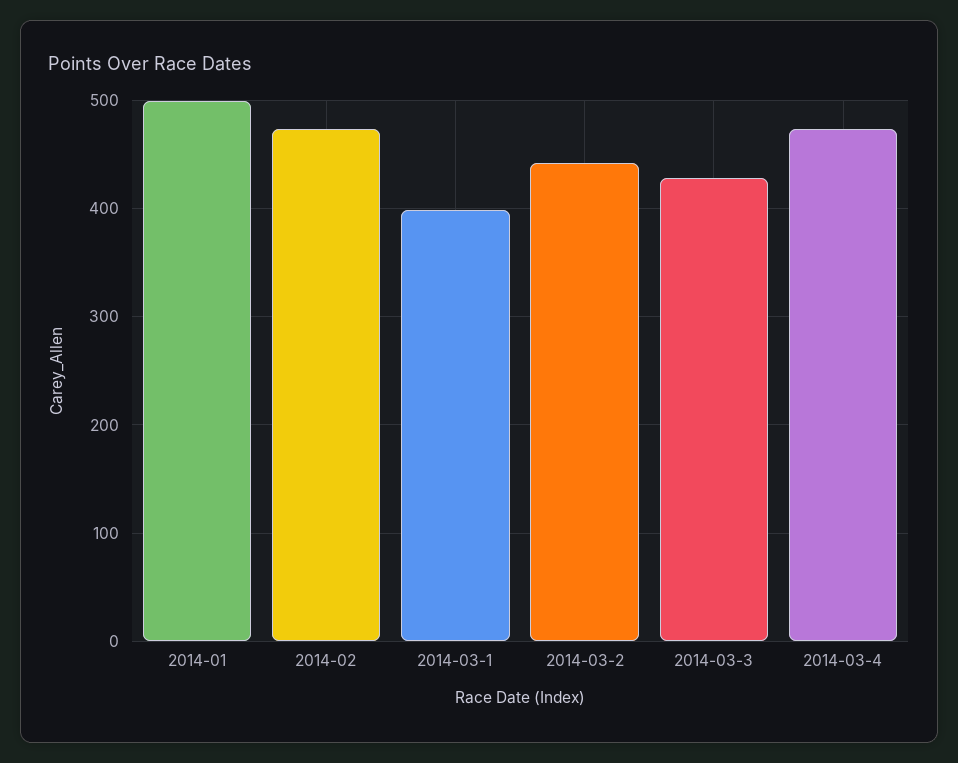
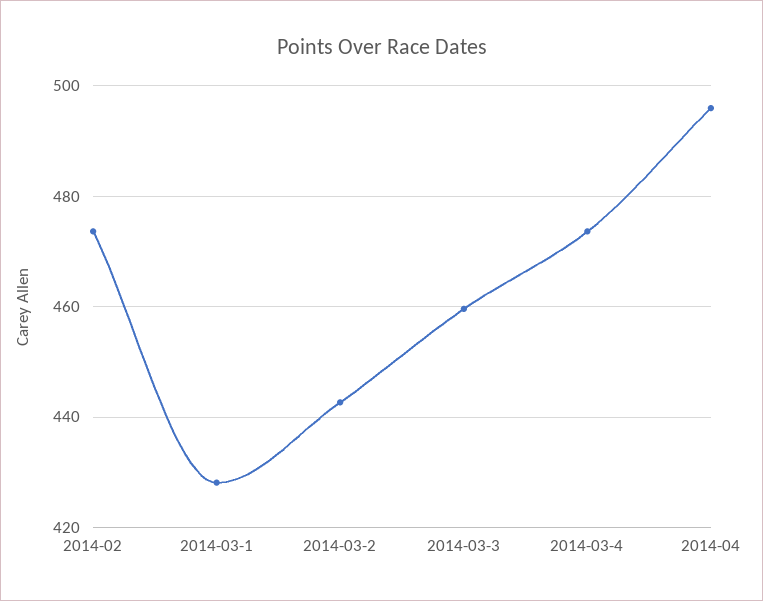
2014-01: 500 -> none
2014-03-1: 400 -> 428
2014-03-3: 430 -> 460
2014-04: none -> 496

